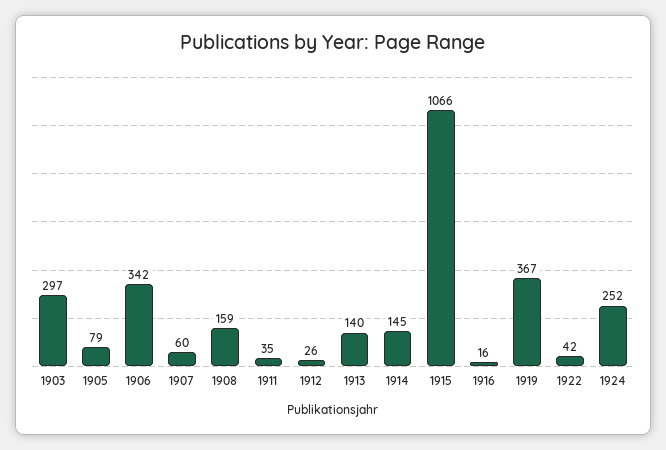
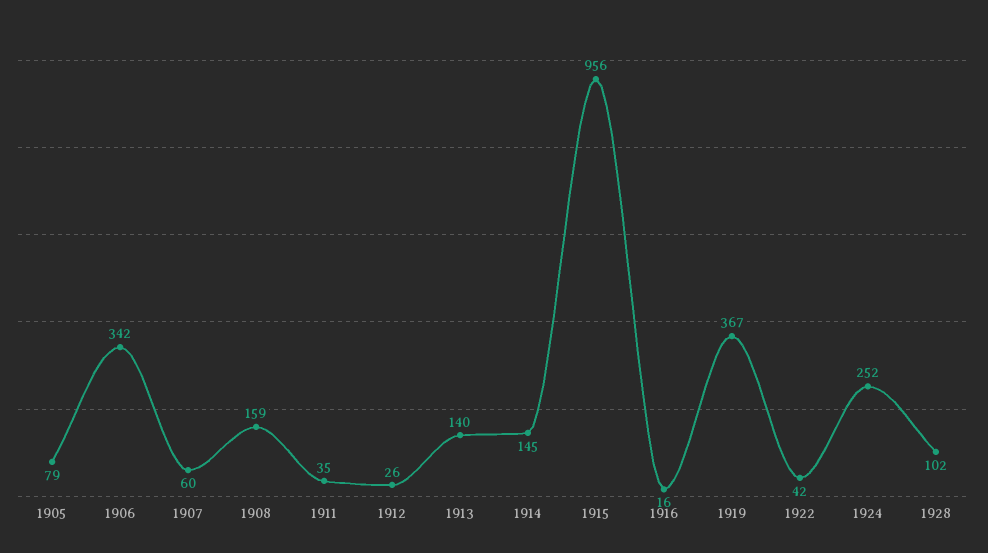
1903: 297 -> none
1915: 1066 -> 956
1928: none -> 102

